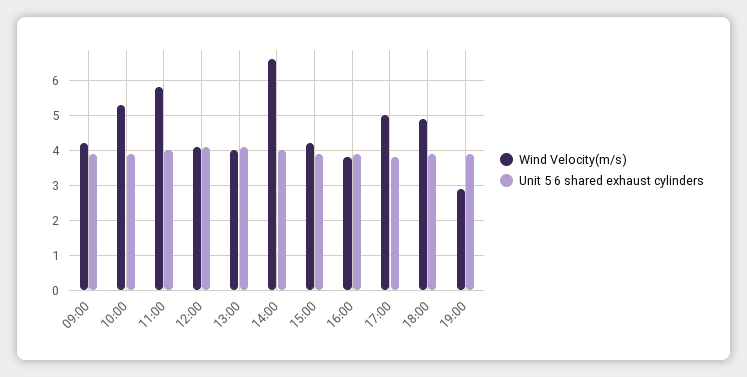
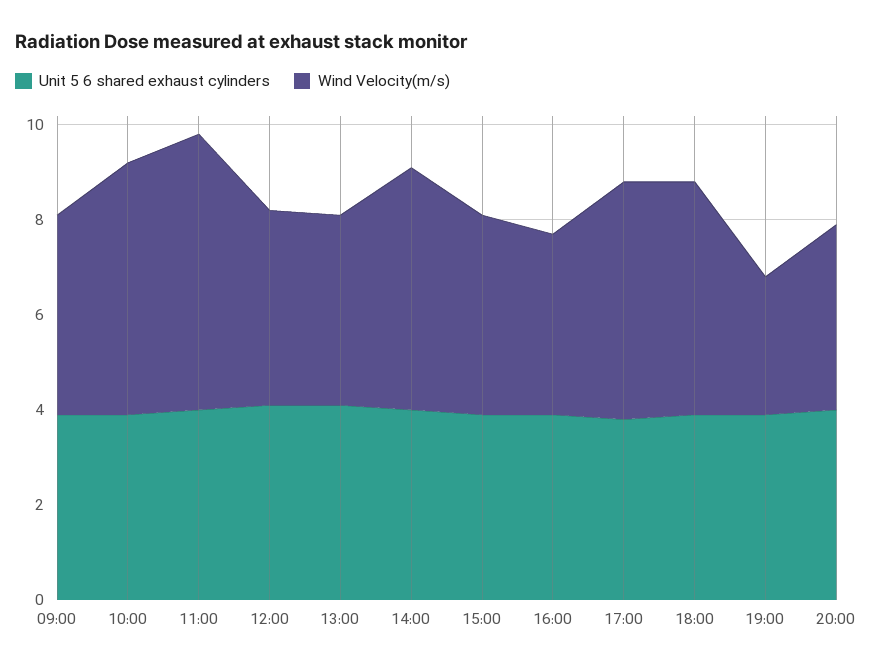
Wind Velocity(m/s), 14:00: 6.5 -> 5
Unit 5 6 shared exhaust cylinders, 20:00: none -> 4
Wind Velocity(m/s), 20:00: none -> 4

